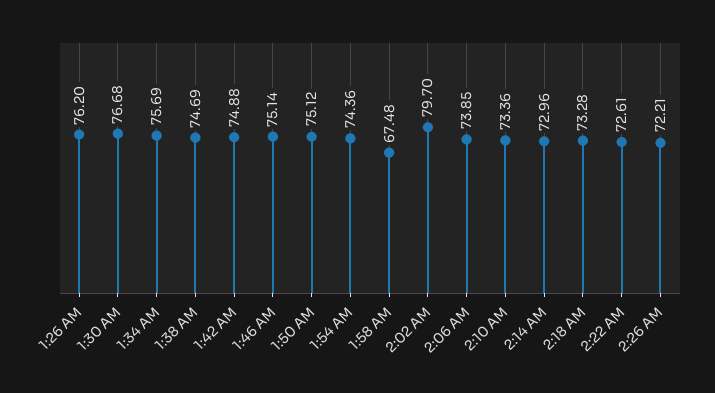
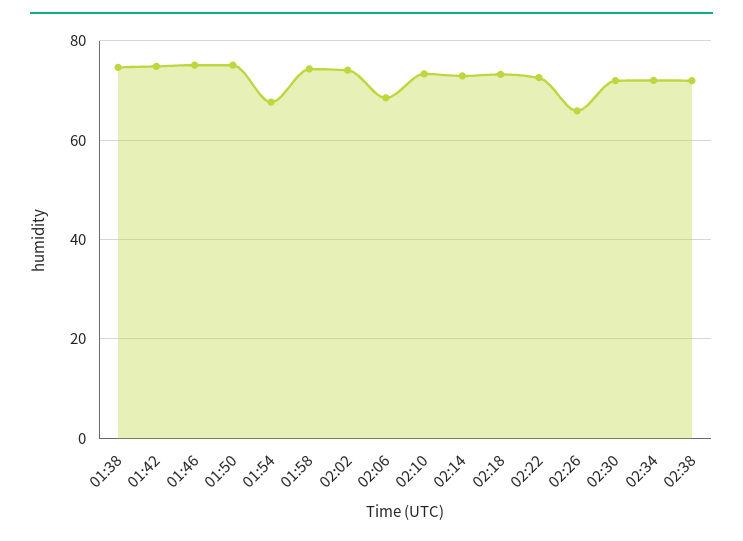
1:26 AM: 76.2 -> none
1:30 AM: 76.68 -> none
1:34 AM: 75.69 -> none
1:54 AM: 74.36 -> 68
1:58 AM: 67.48 -> 74
2:02 AM: 79.7 -> 74
2:06 AM: 73.85 -> 68
2:26 AM: 72.21 -> 66
02:30: none -> 72
02:34: none -> 72
02:38: none -> 72

